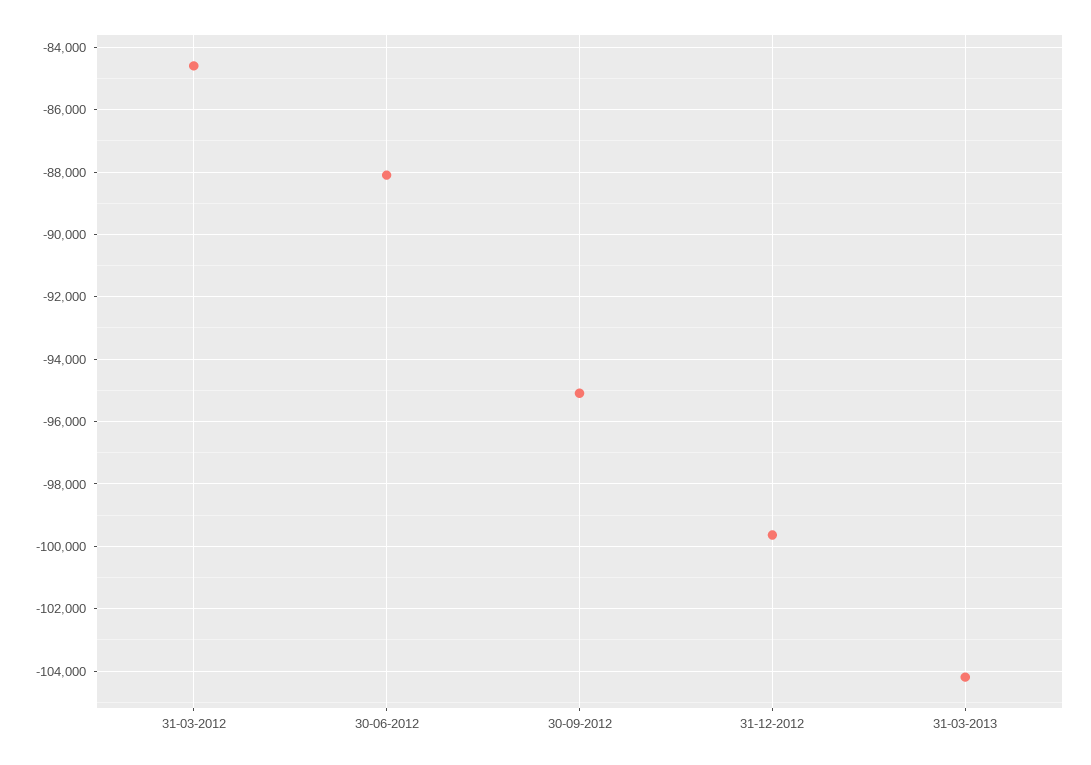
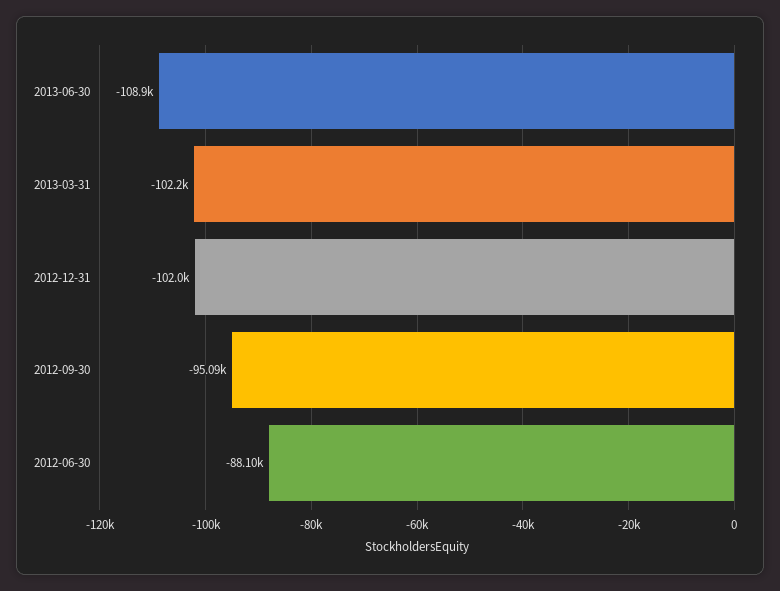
31-03-2012: -84600 -> none
31-12-2012: -99600 -> -102000
31-03-2013: -104200 -> -102200
2013-06-30: none -> -108900

